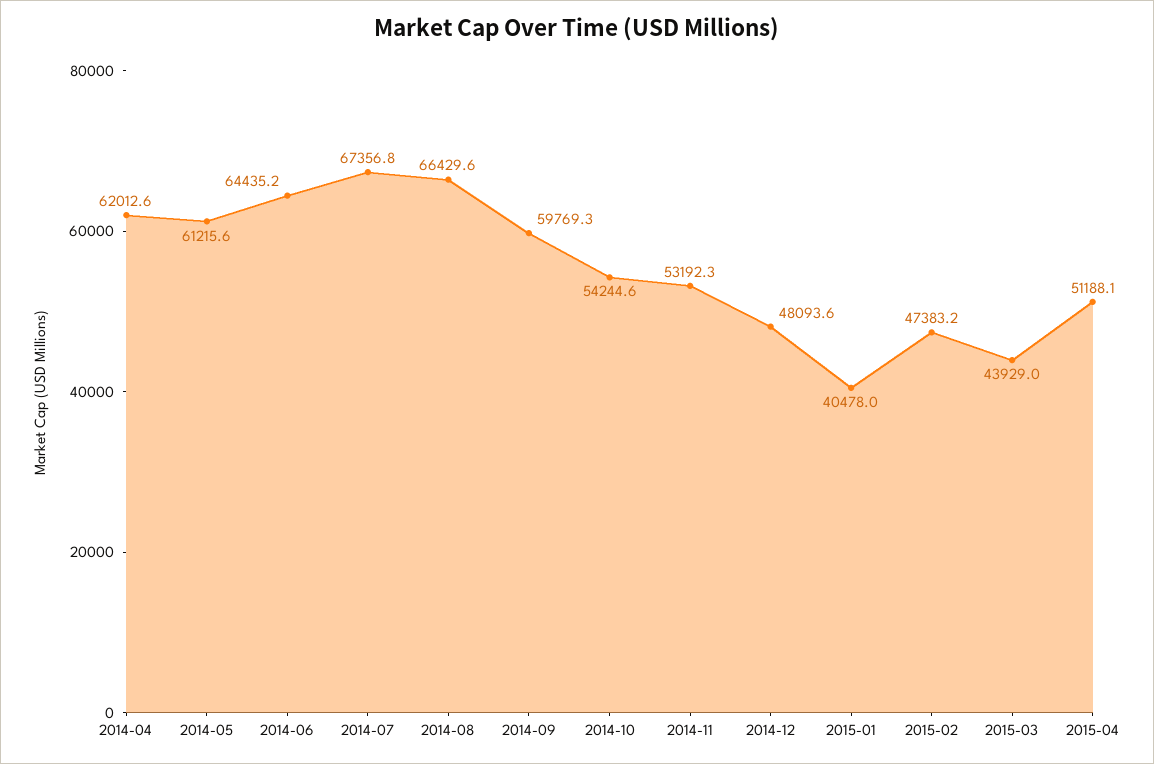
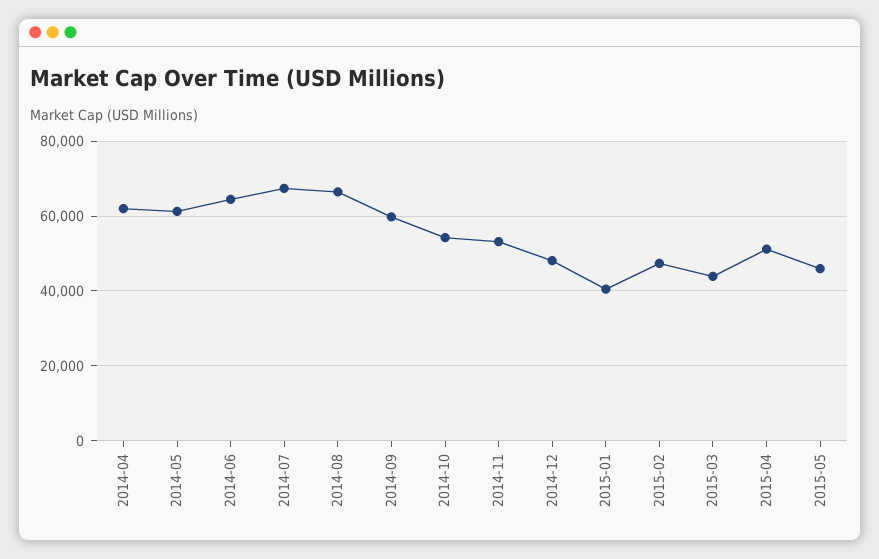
2015-05: none -> 46000

